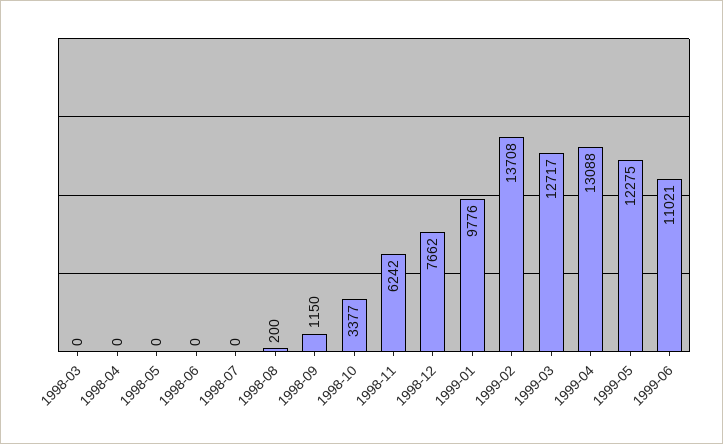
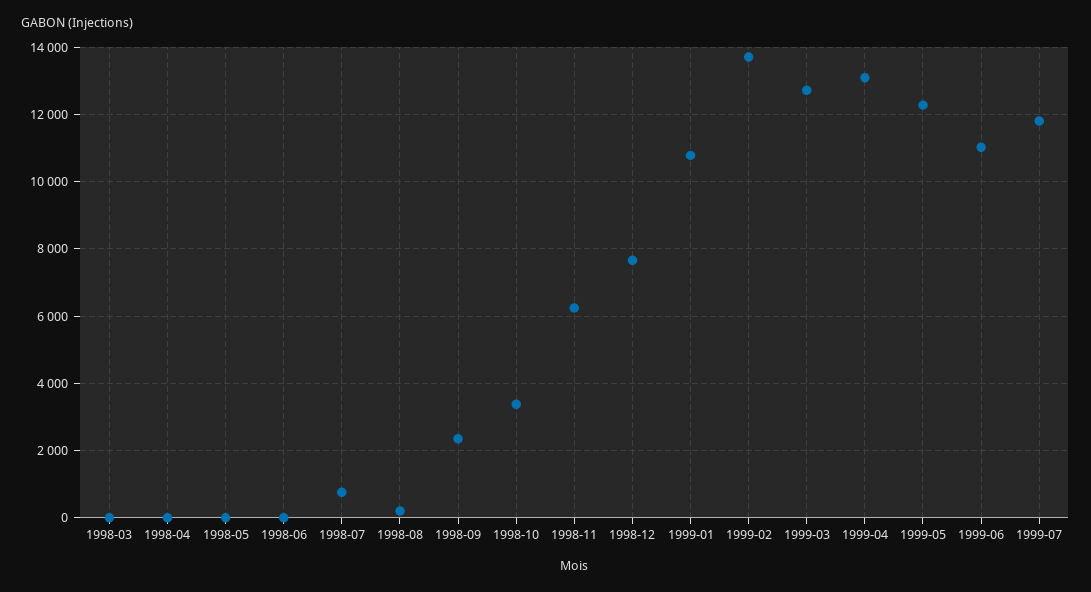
1998-07: 0 -> 800
1998-09: 1150 -> 2400
1999-01: 9776 -> 10800
1999-07: none -> 11800

